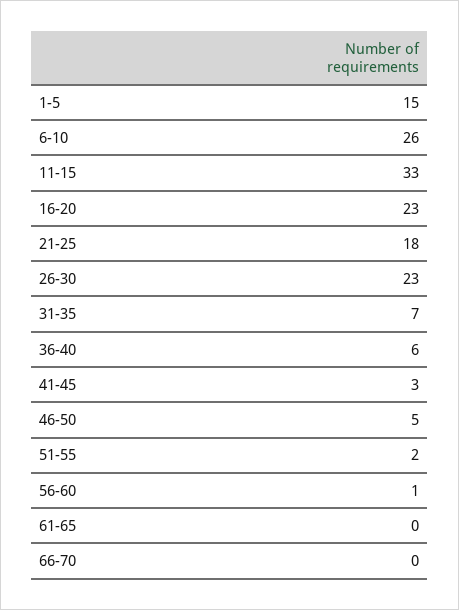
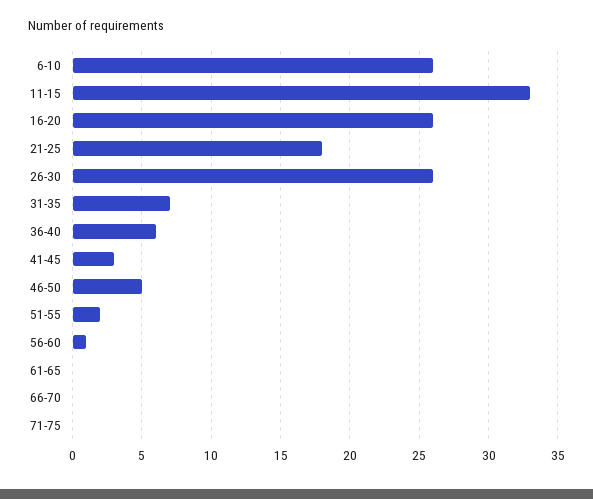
1-5: 15 -> none
16-20: 23 -> 26
26-30: 23 -> 26
71-75: none -> 0

